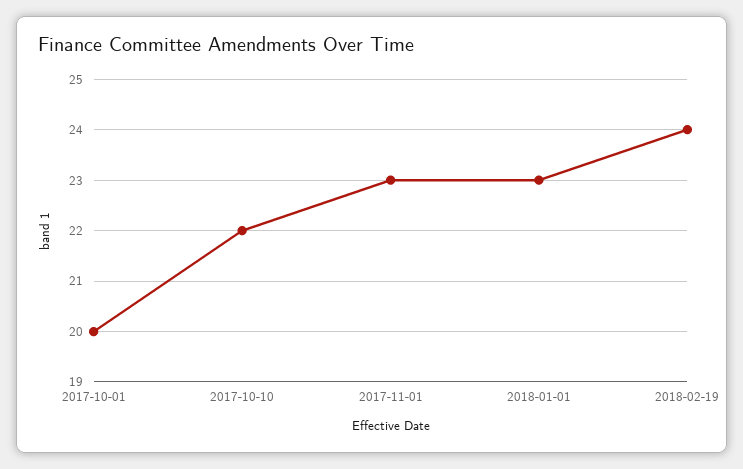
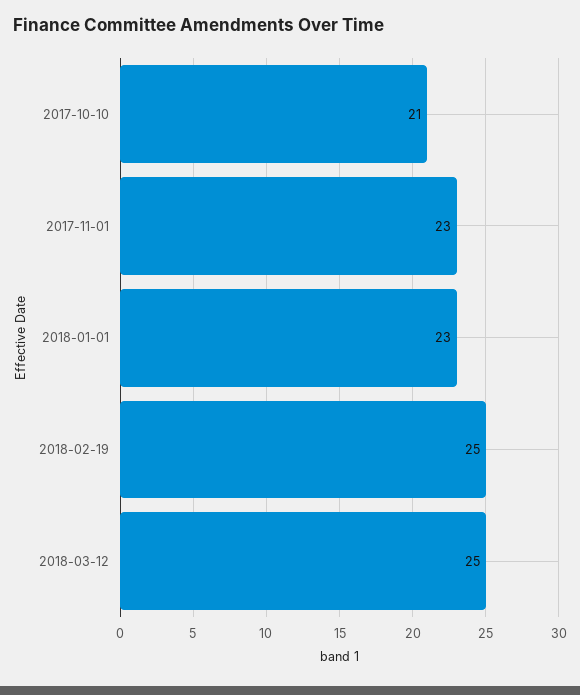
2017-10-01: 20 -> none
2017-10-10: 22 -> 21
2018-02-19: 24 -> 25
2018-03-12: none -> 25

